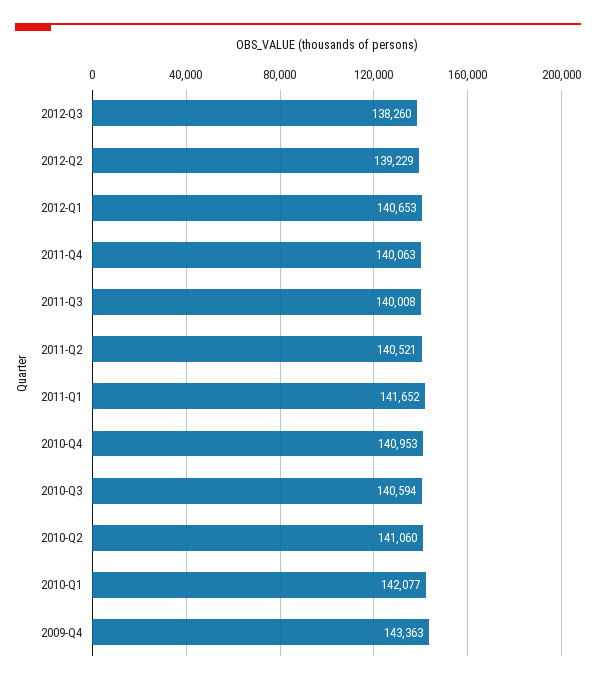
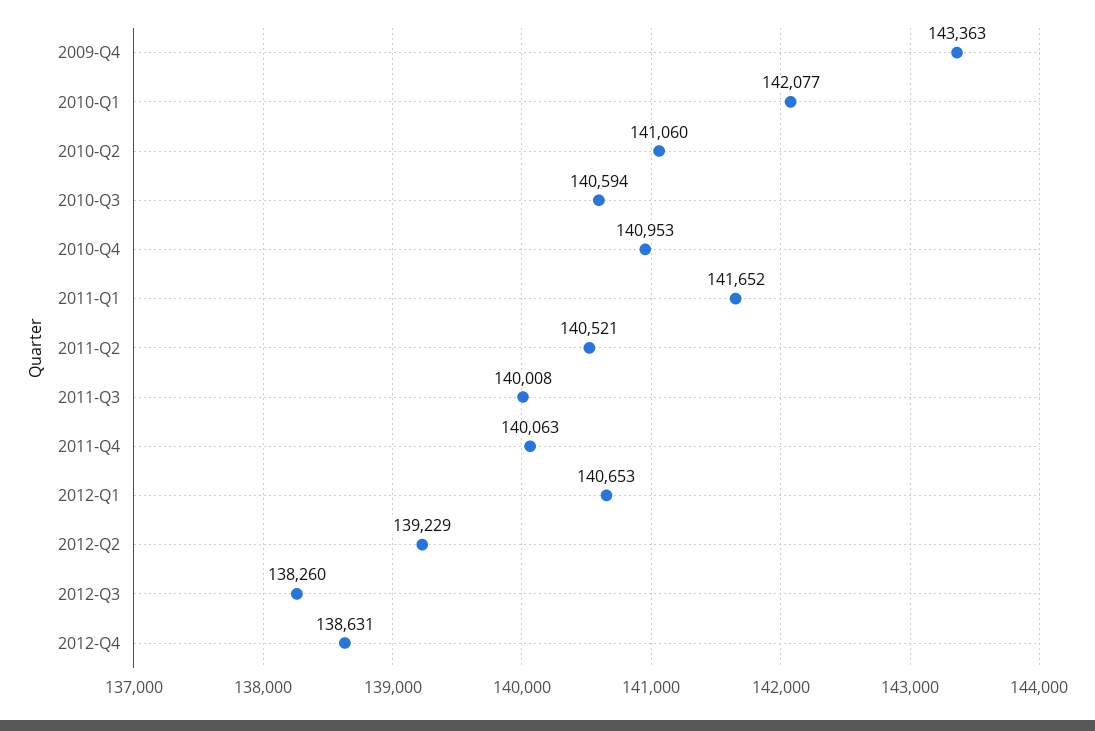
2012-Q4: none -> 138631

